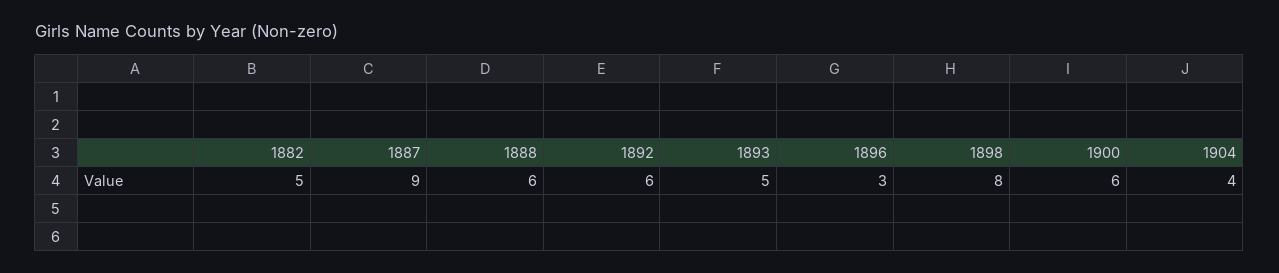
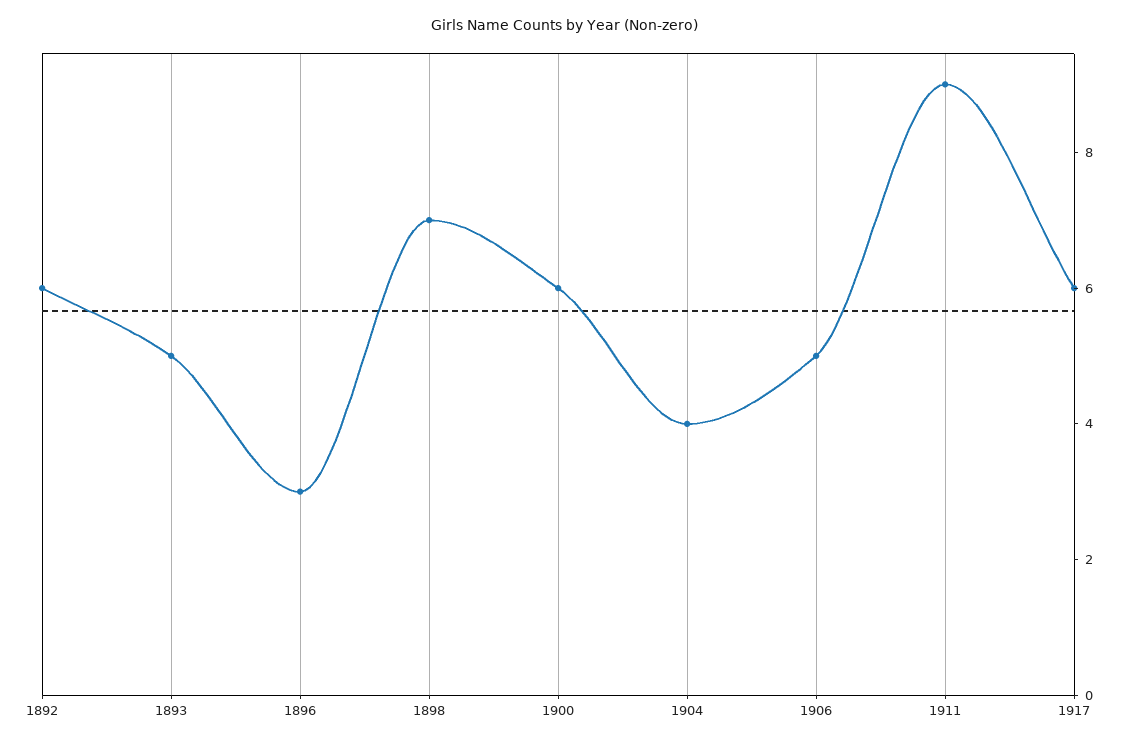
1882: 5 -> none
1887: 9 -> none
1888: 6 -> none
1898: 8 -> 7
1906: none -> 5
1911: none -> 9
1917: none -> 6

